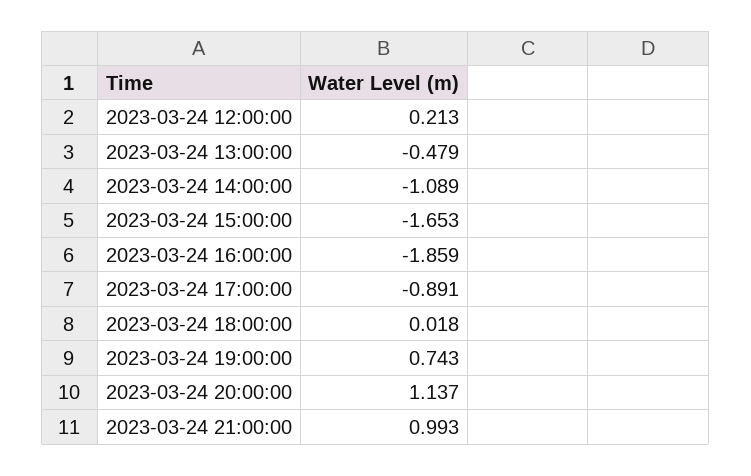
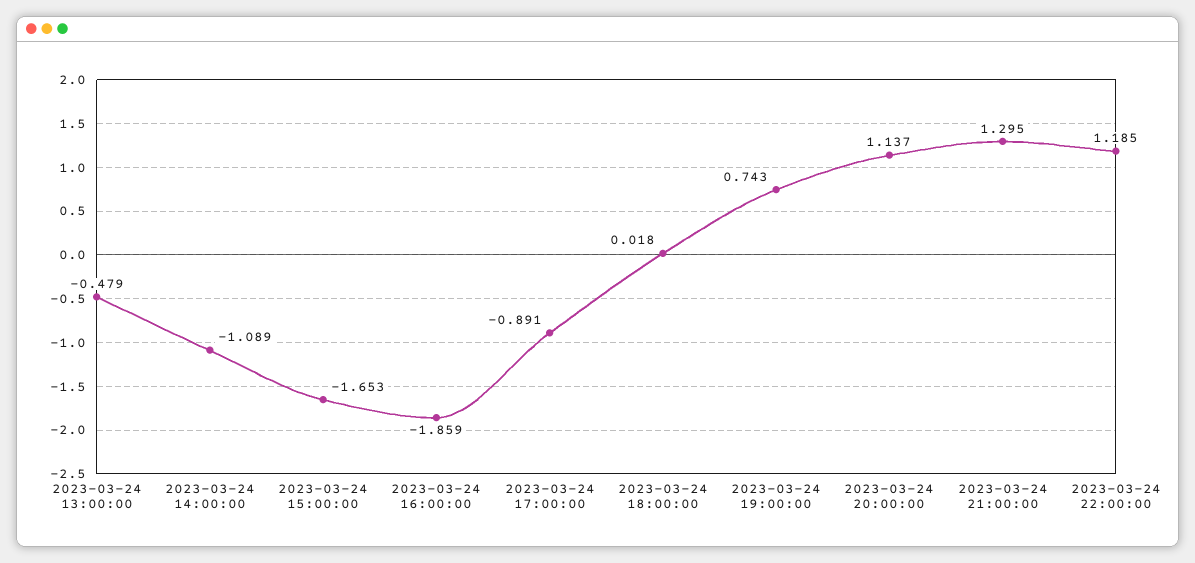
2023-03-24 12:00:00: 0.213 -> none
2023-03-24 21:00:00: 0.993 -> 1.295
2023-03-24 22:00:00: none -> 1.185

